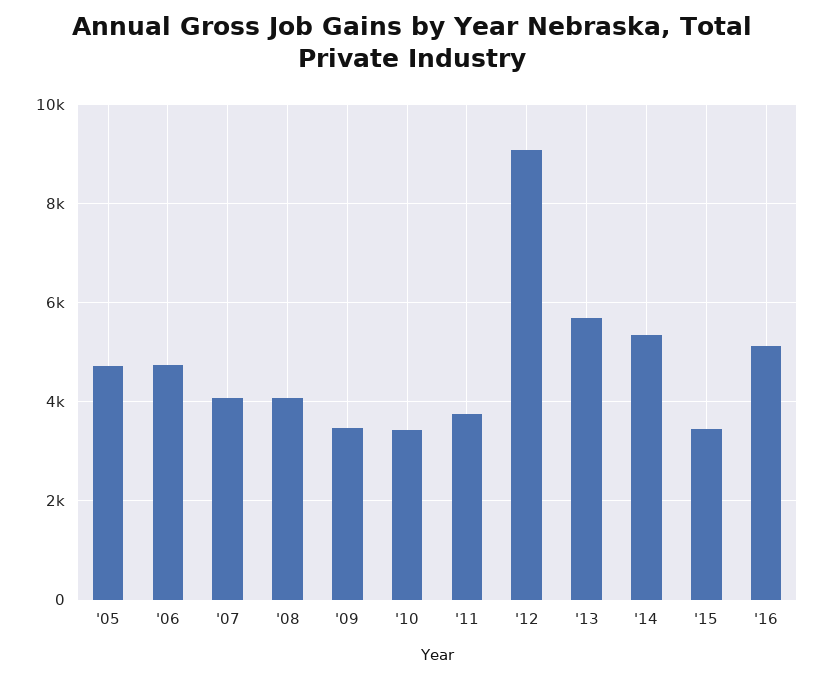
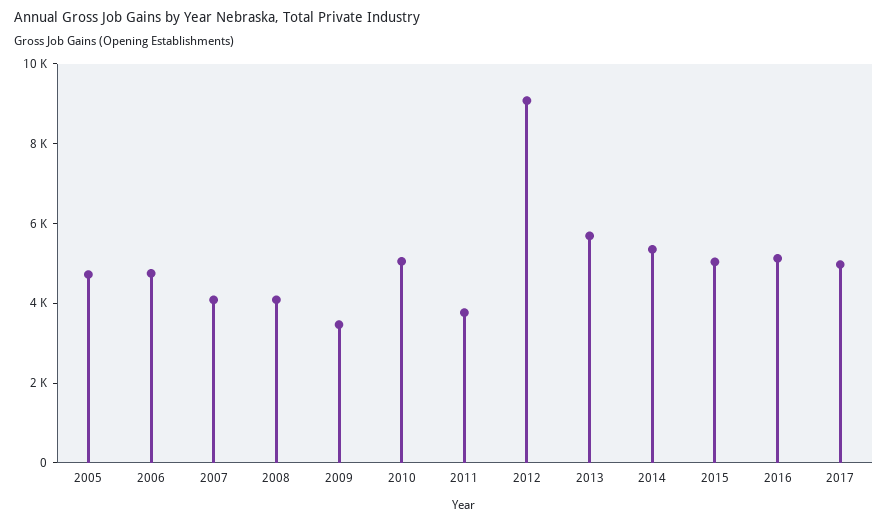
'10: 3400 -> 5000
'15: 3400 -> 5000
2017: none -> 5000

